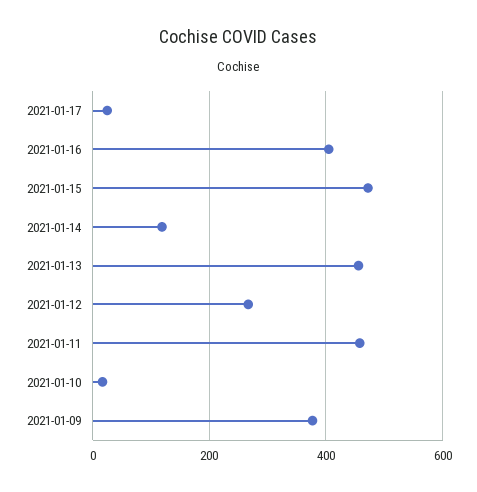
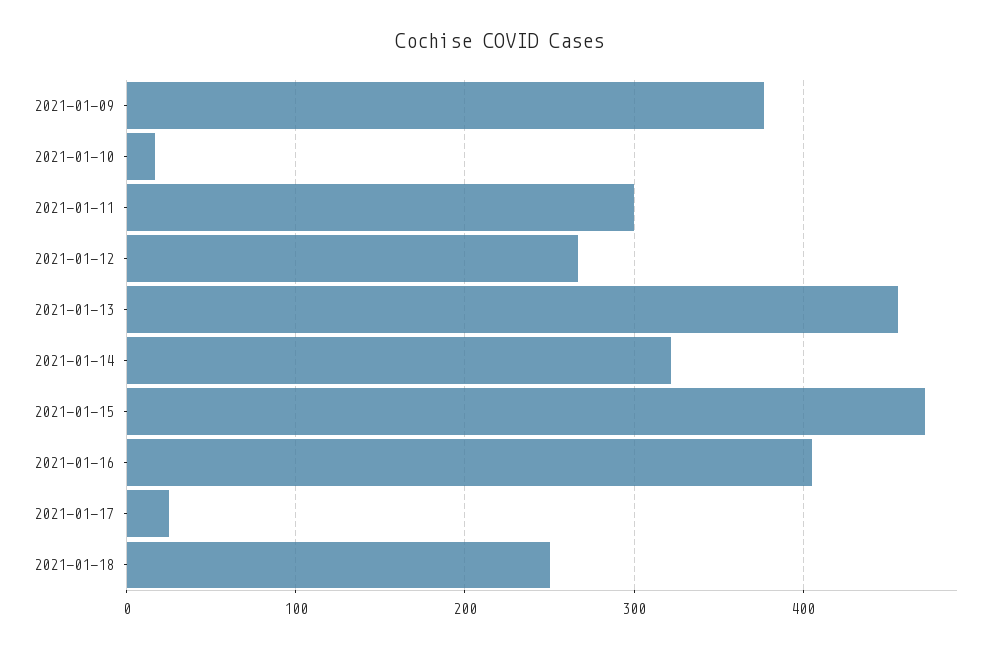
2021-01-14: 120 -> 320
2021-01-11: 460 -> 300
2021-01-18: none -> 250

